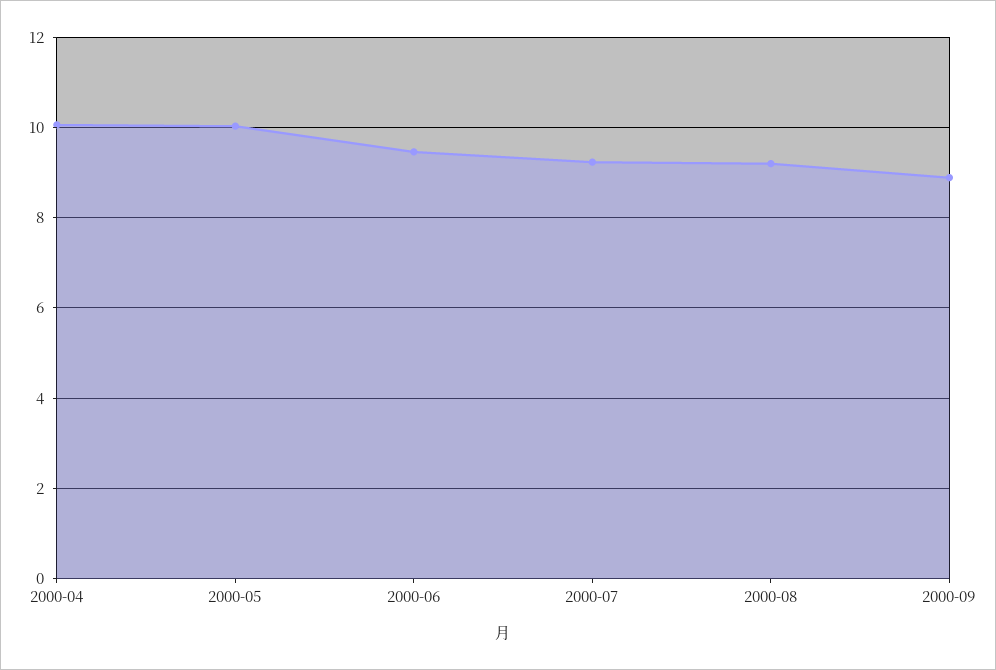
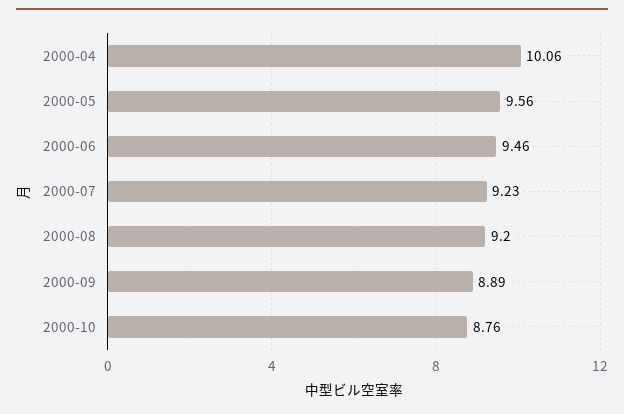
2000-05: 10 -> 9.56
2000-10: none -> 8.76

